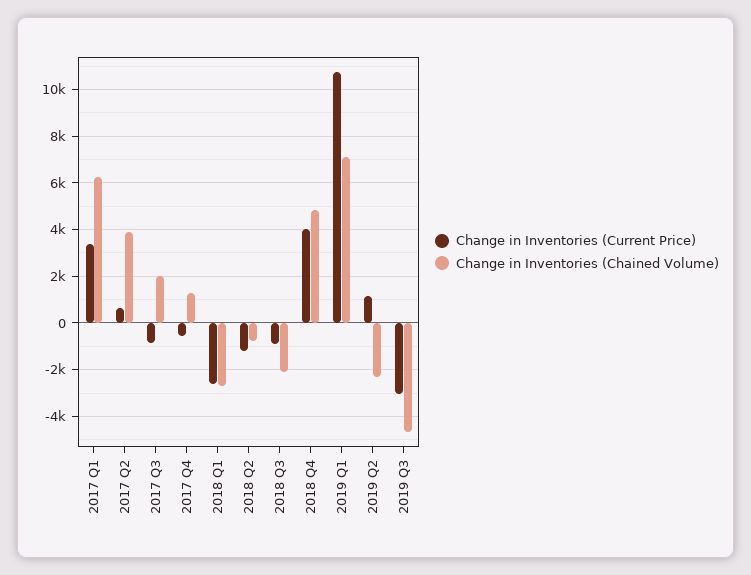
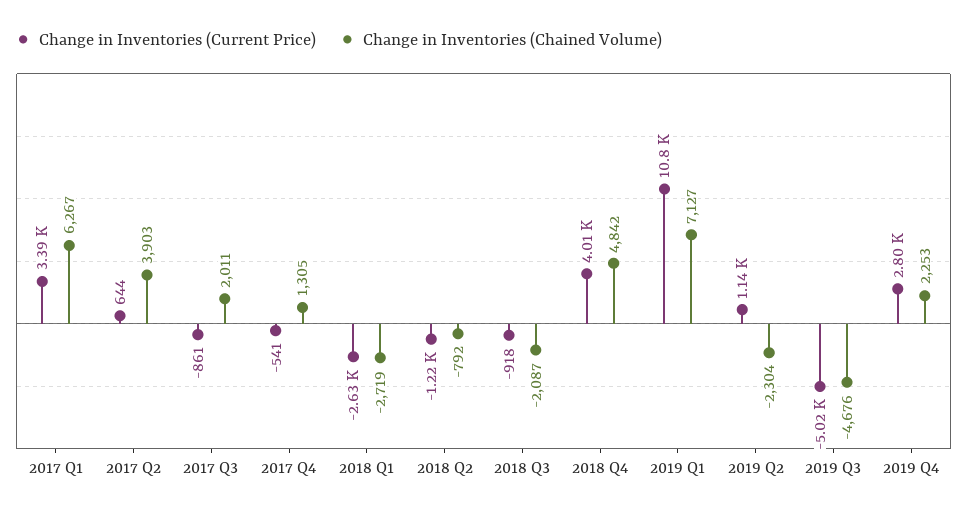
Change in Inventories (Current Price), 2019 Q3: -3000 -> -5020
Change in Inventories (Current Price), 2019 Q4: none -> 2800
Change in Inventories (Chained Volume), 2019 Q4: none -> 2253

